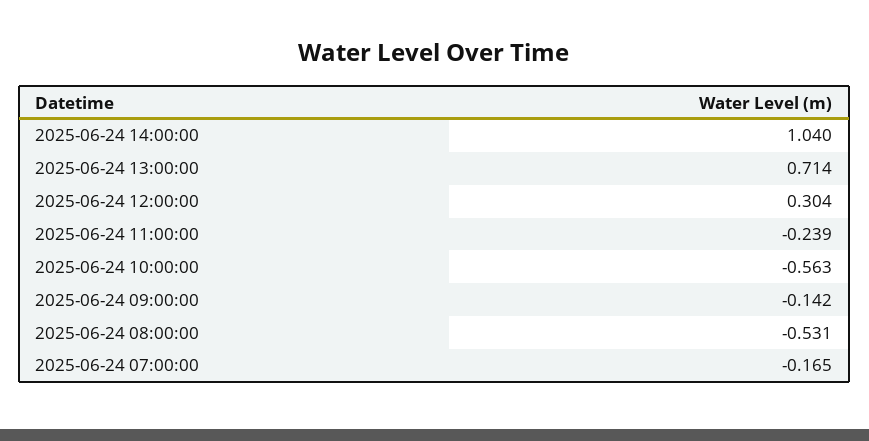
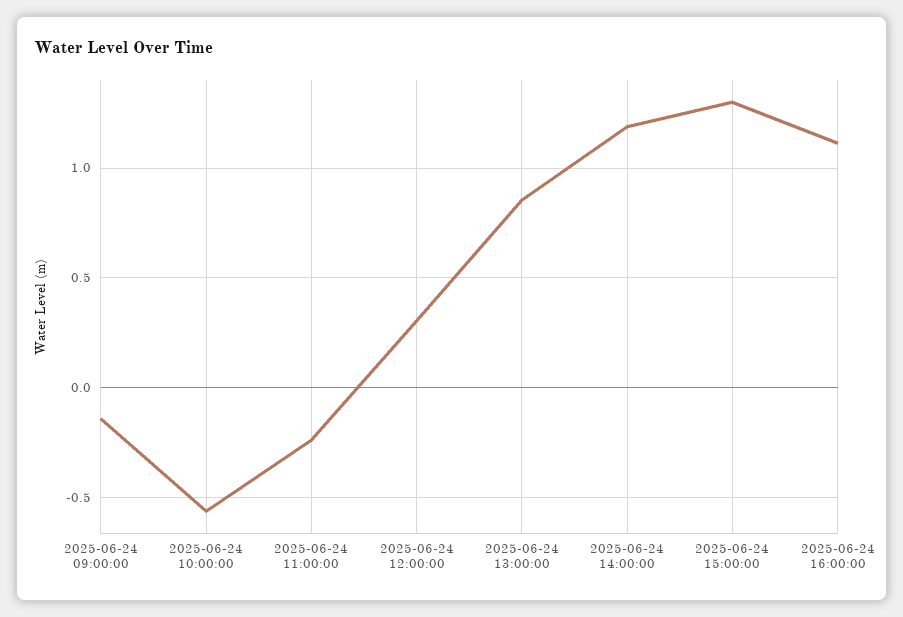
2025-06-24 14:00:00: 1.04 -> 1.2
2025-06-24 13:00:00: 0.714 -> 0.85
2025-06-24 08:00:00: -0.531 -> none
2025-06-24 07:00:00: -0.165 -> none
2025-06-24 15:00:00: none -> 1.3
2025-06-24 16:00:00: none -> 1.1

